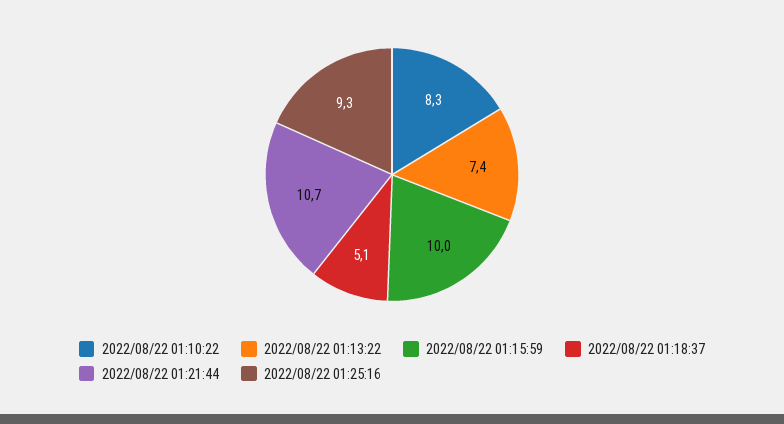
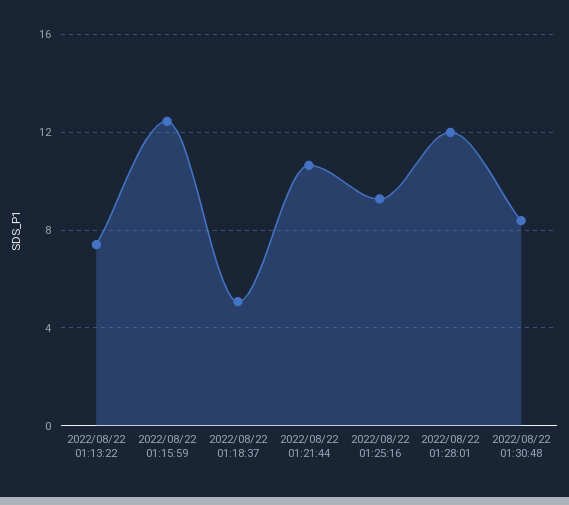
2022/08/22 01:10:22: 8.3 -> none
2022/08/22 01:15:59: 10 -> 12.5
2022/08/22 01:28:01: none -> 12
2022/08/22 01:30:48: none -> 8.5

